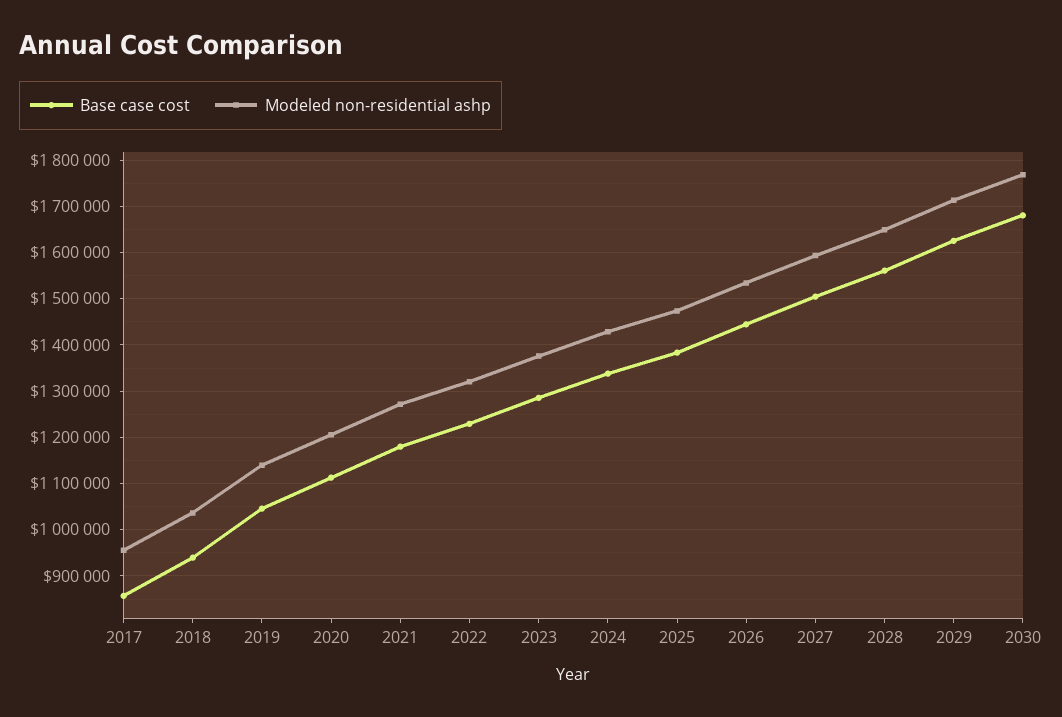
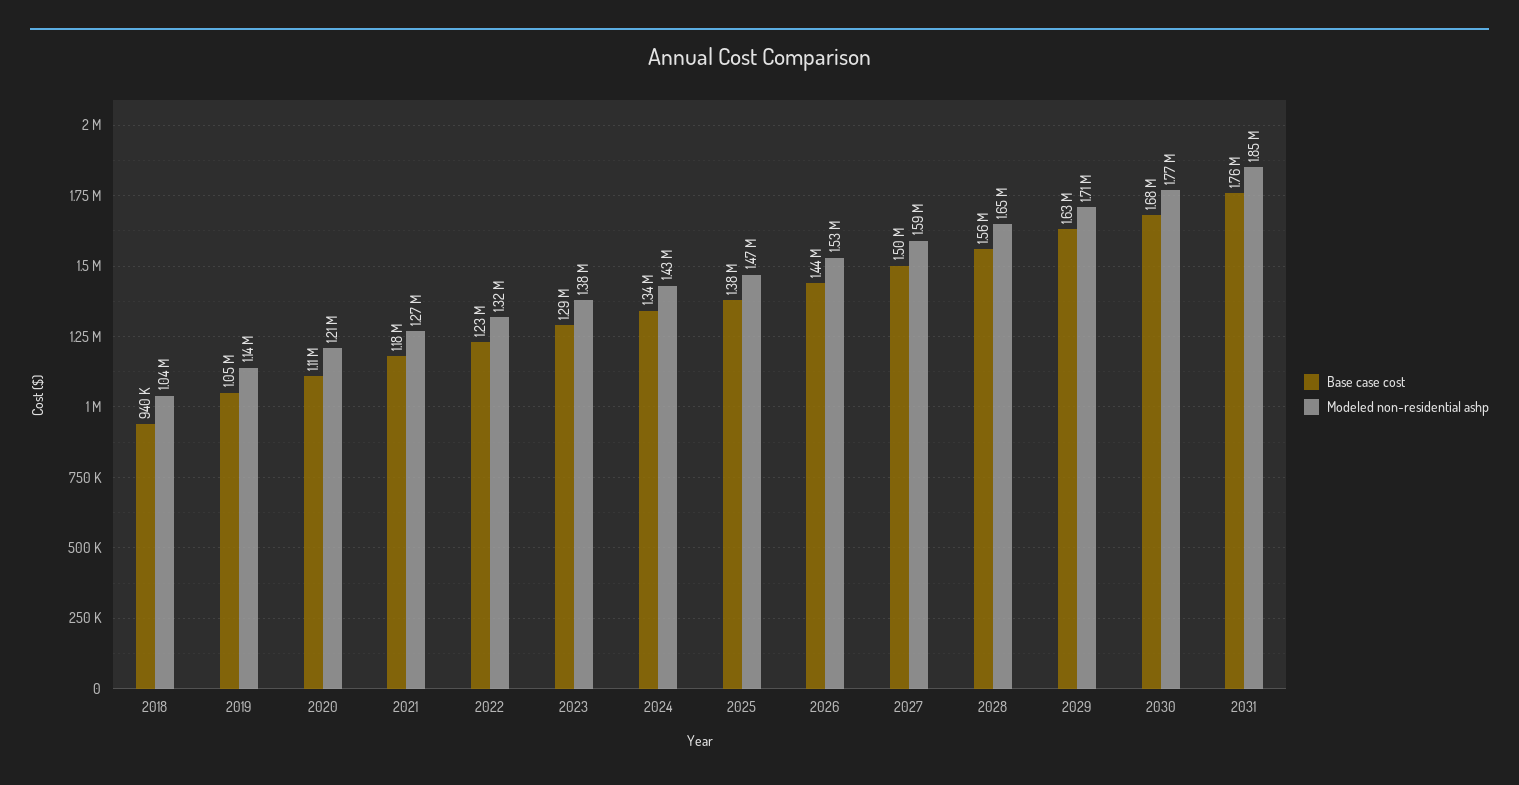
Base case cost, 2017: 860000 -> none
Modeled non-residential ashp, 2017: 960000 -> none
Base case cost, 2031: none -> 1760000
Modeled non-residential ashp, 2031: none -> 1850000

